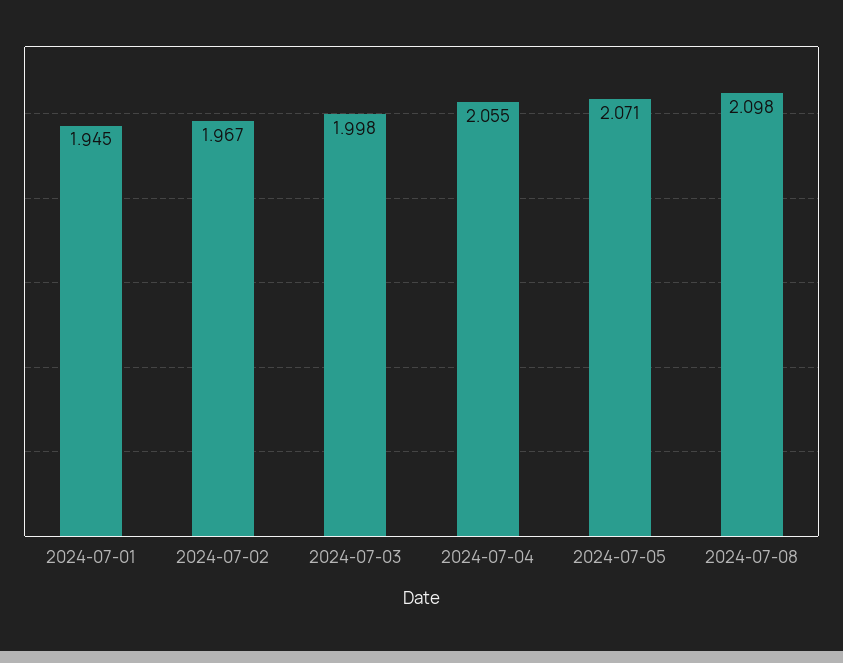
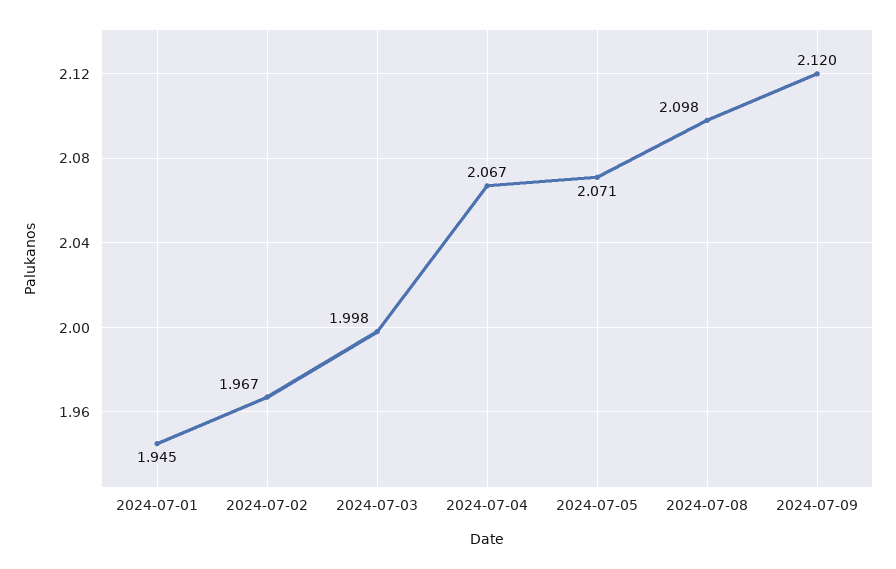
2024-07-04: 2.055 -> 2.067
2024-07-09: none -> 2.12

